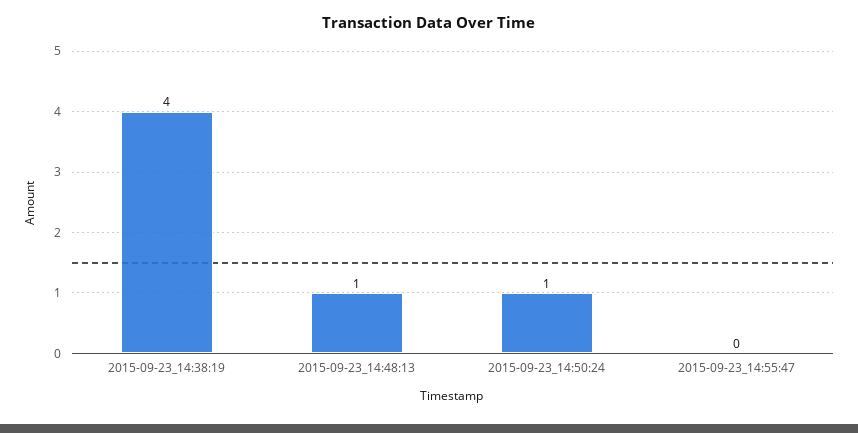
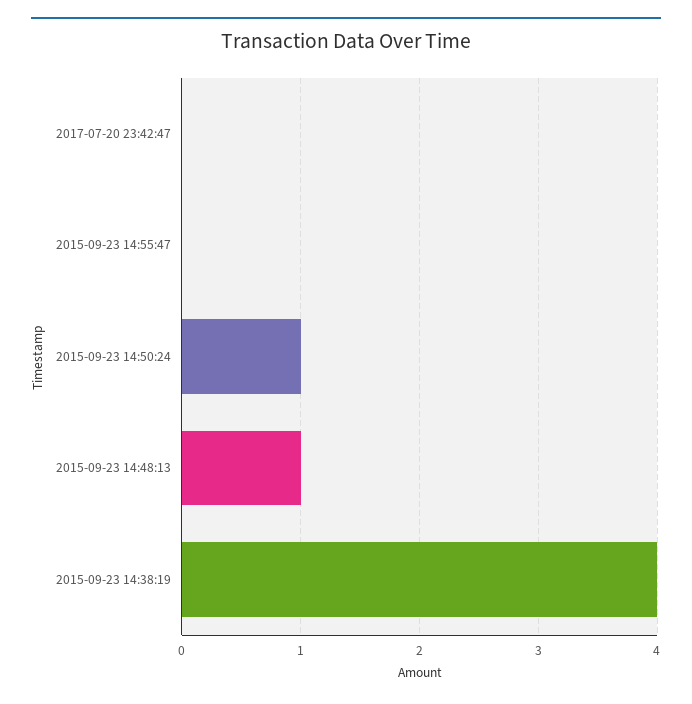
2017-07-20 23:42:47: none -> 0

